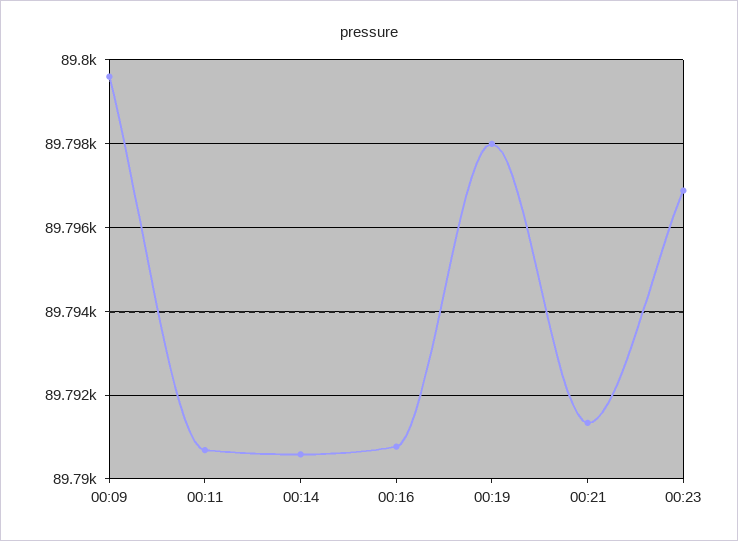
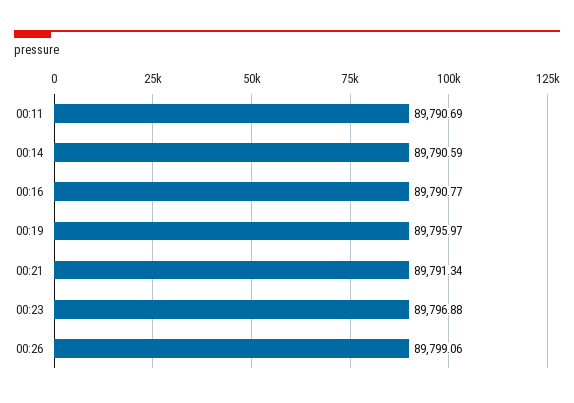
00:09: 89799.6 -> none
00:19: 89798 -> 89795.97
00:26: none -> 89799.06

